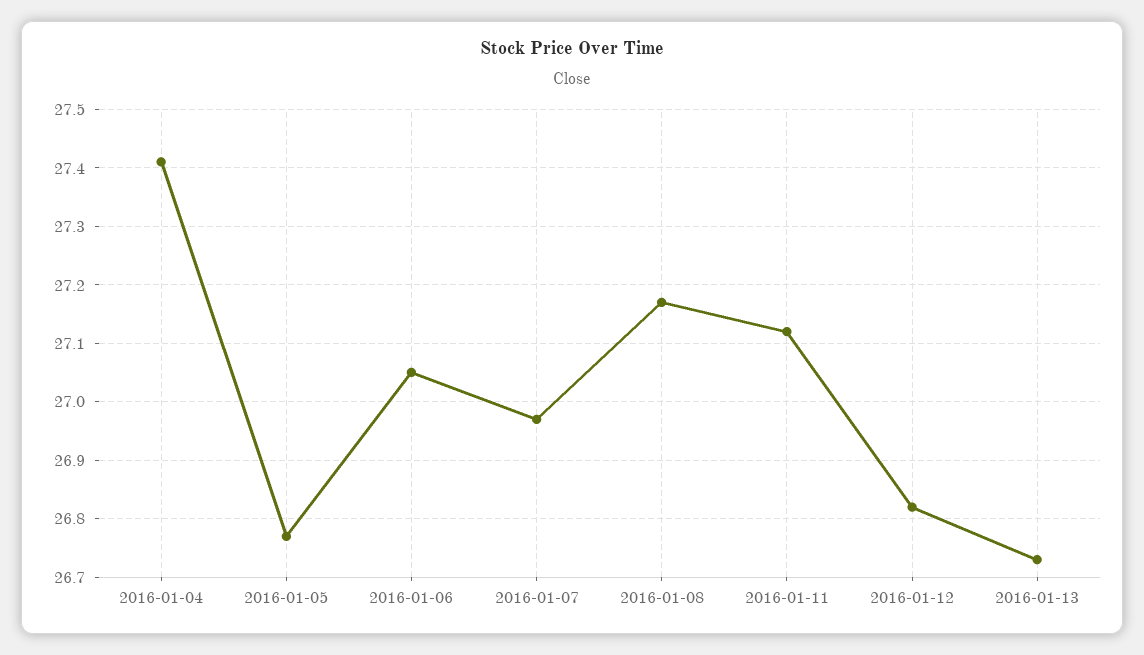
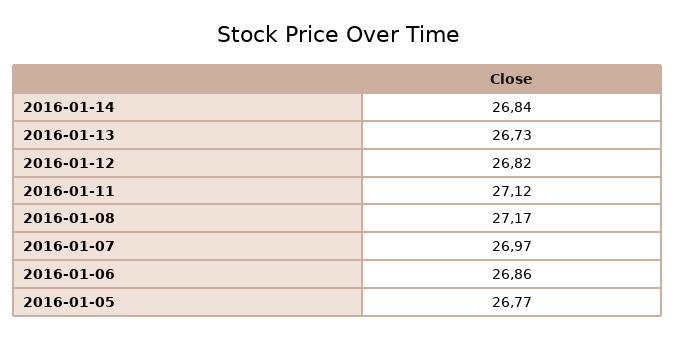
2016-01-04: 27.4 -> none
2016-01-06: 27.05 -> 26.86
2016-01-14: none -> 26.84

